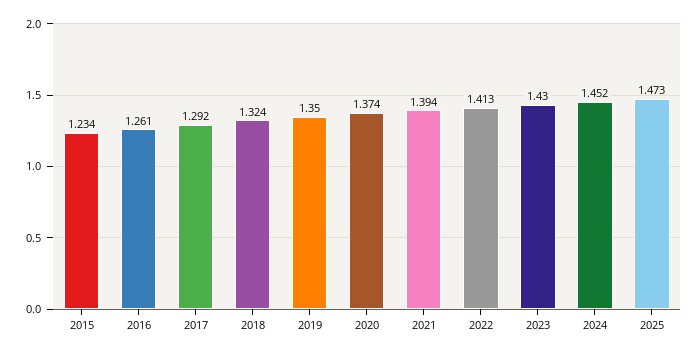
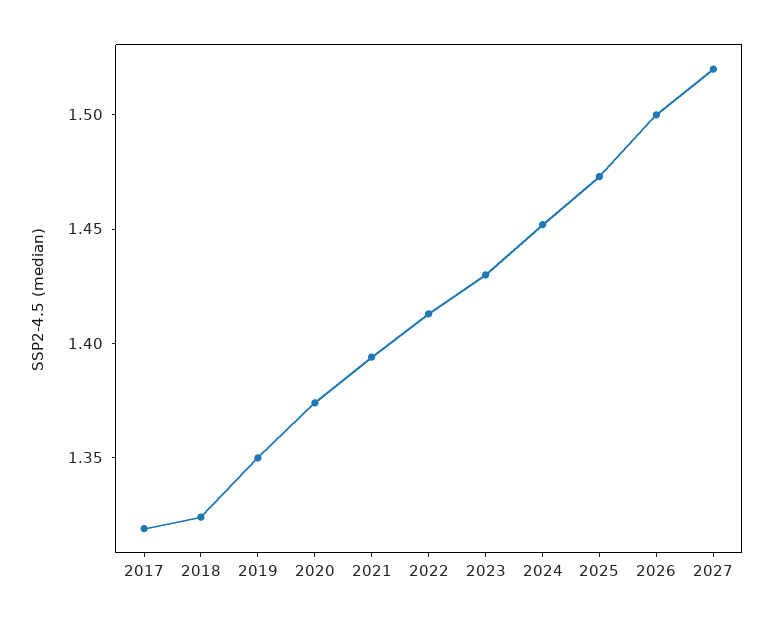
2015: 1.234 -> none
2016: 1.261 -> none
2017: 1.292 -> 1.32
2026: none -> 1.5
2027: none -> 1.52

